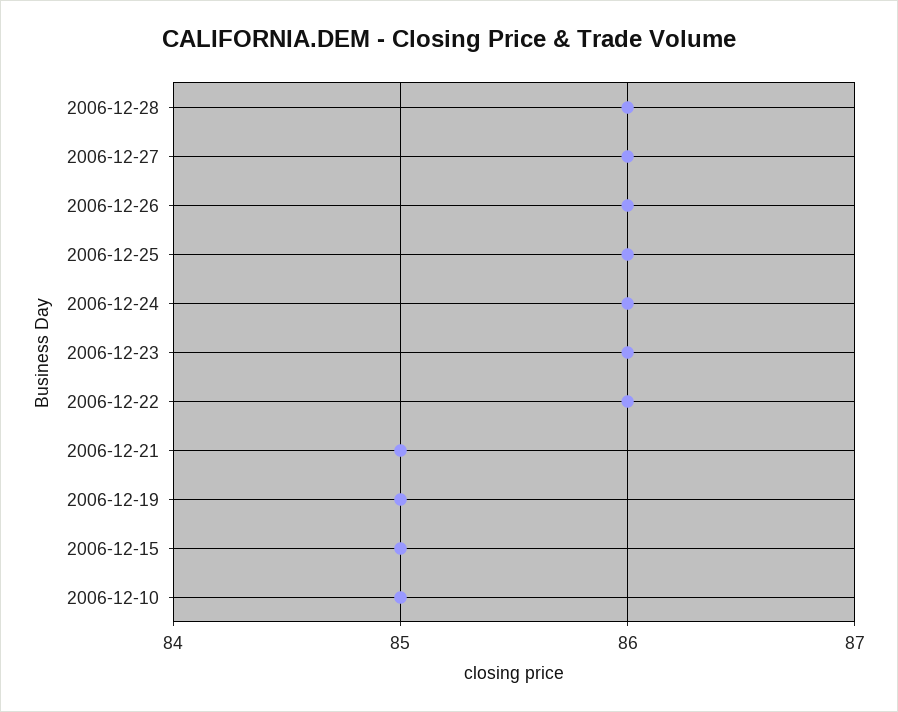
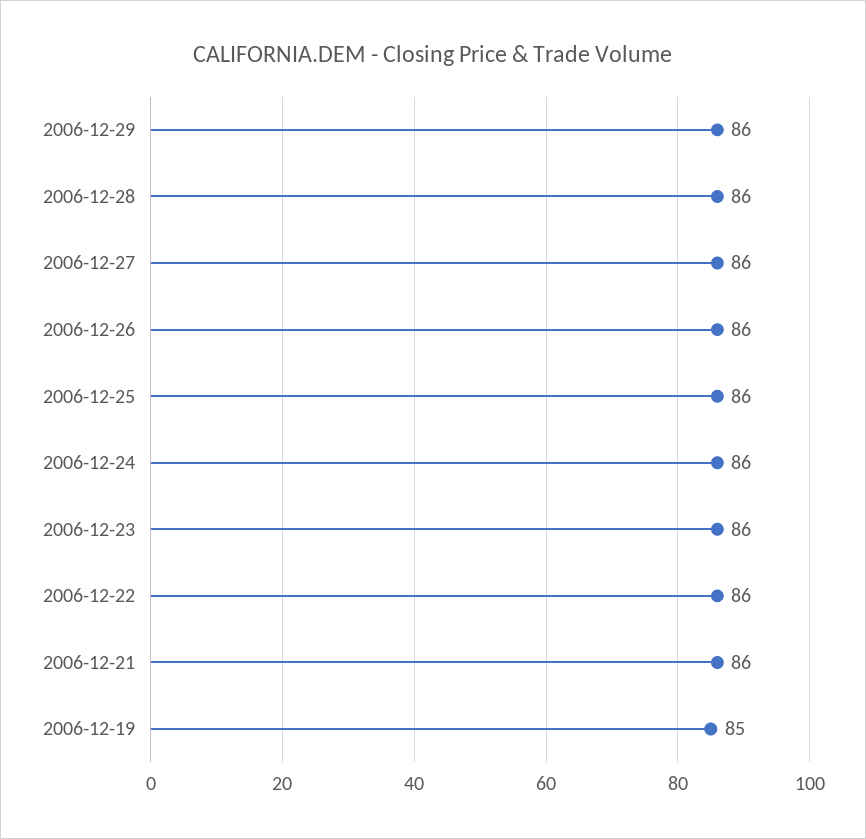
2006-12-21: 85 -> 86
2006-12-15: 85 -> none
2006-12-10: 85 -> none
2006-12-29: none -> 86

